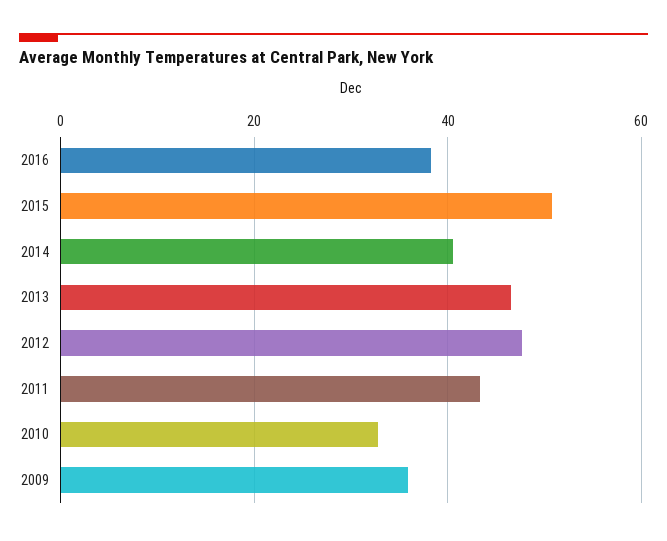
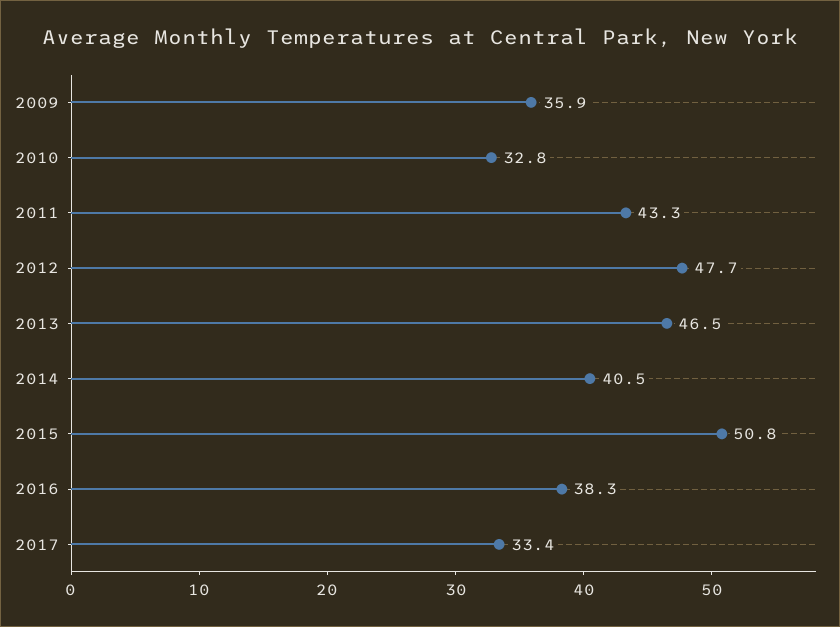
2017: none -> 33.4

